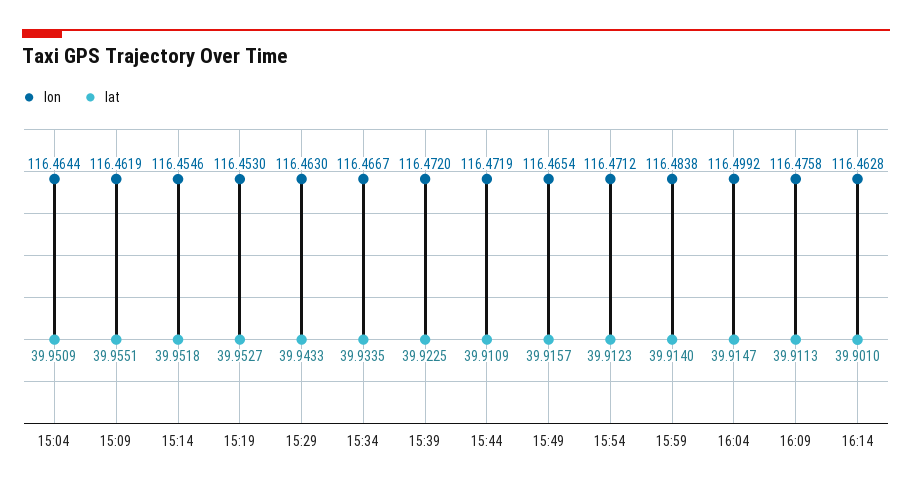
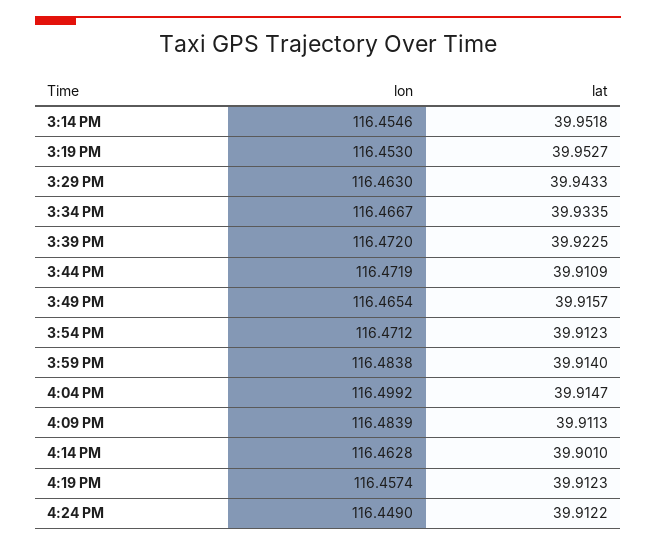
lon, 15:04: 116.4644 -> none
lat, 15:04: 39.9509 -> none
lon, 15:09: 116.4619 -> none
lat, 15:09: 39.9551 -> none
lon, 16:09: 116.4758 -> 116.4839
lon, 4:19 PM: none -> 116.4574
lat, 4:19 PM: none -> 39.9123
lon, 4:24 PM: none -> 116.449
lat, 4:24 PM: none -> 39.9122

